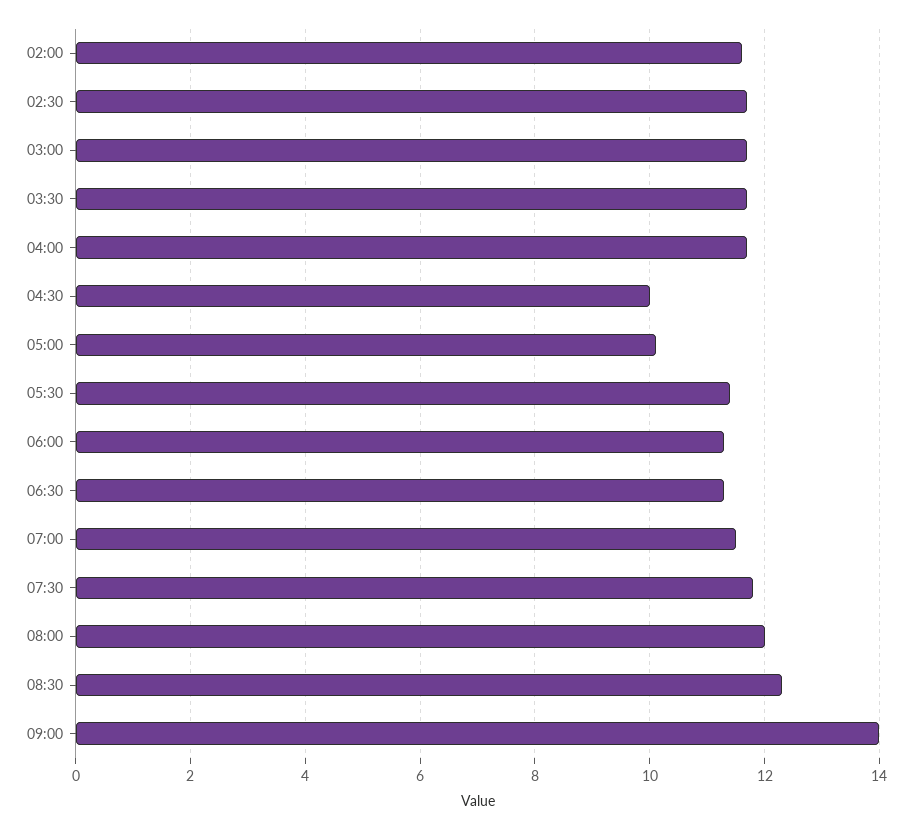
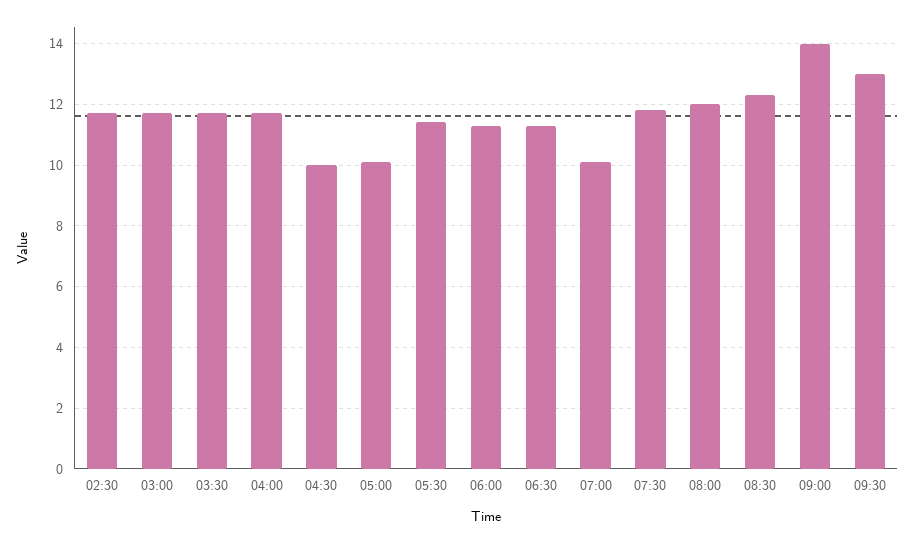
02:00: 11.5 -> none
07:00: 11.5 -> 10
09:30: none -> 13

